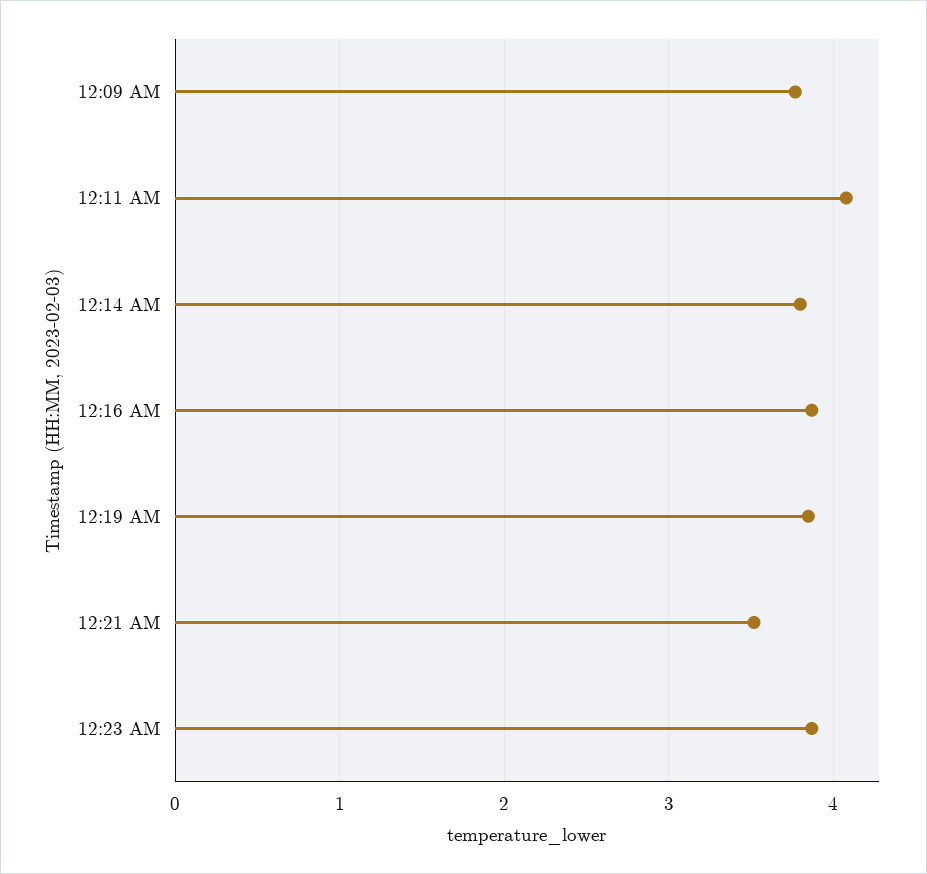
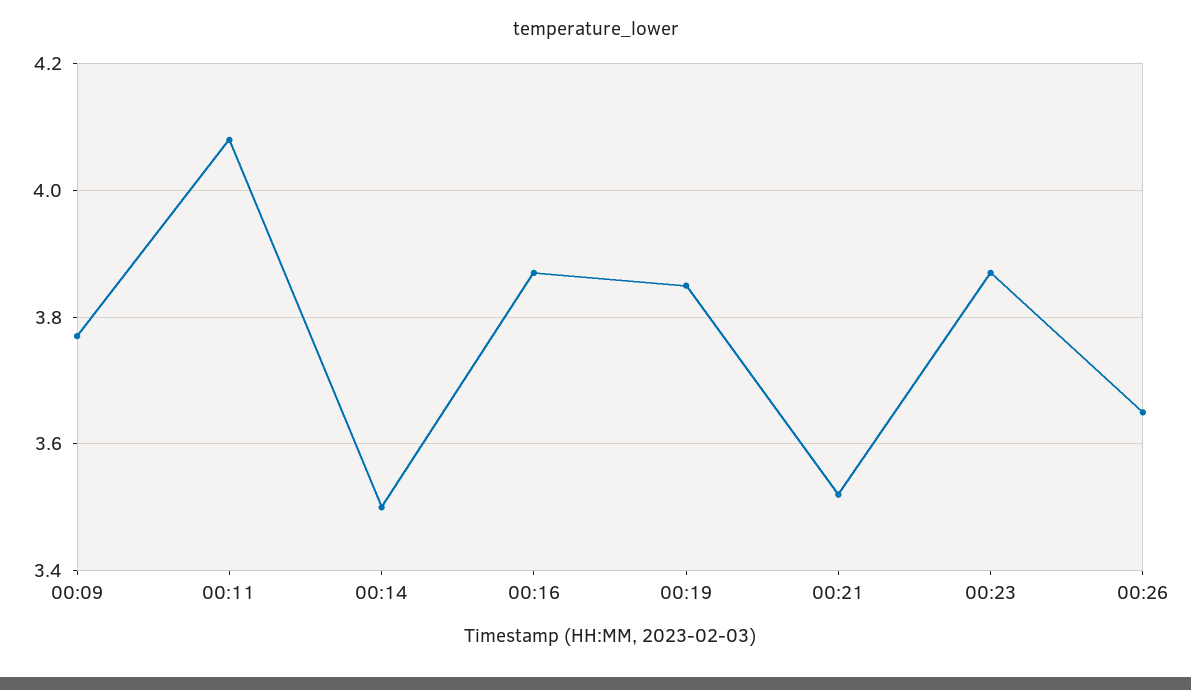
12:14 AM: 3.8 -> 3.5
00:26: none -> 3.65

